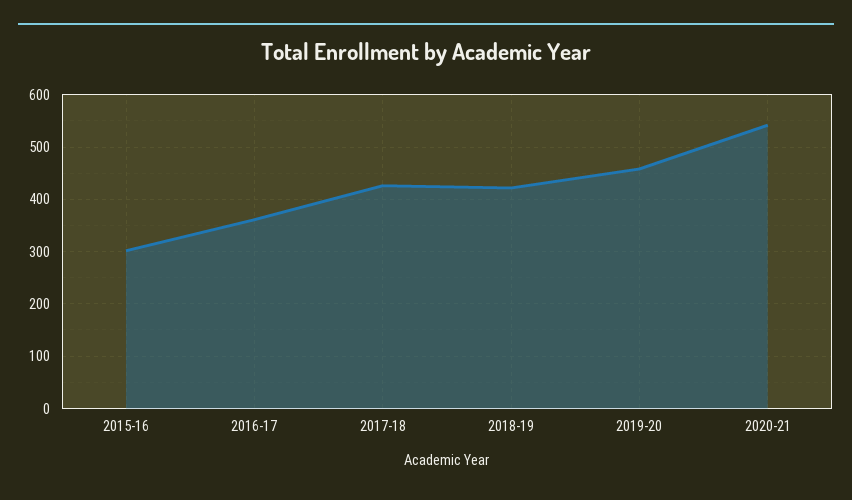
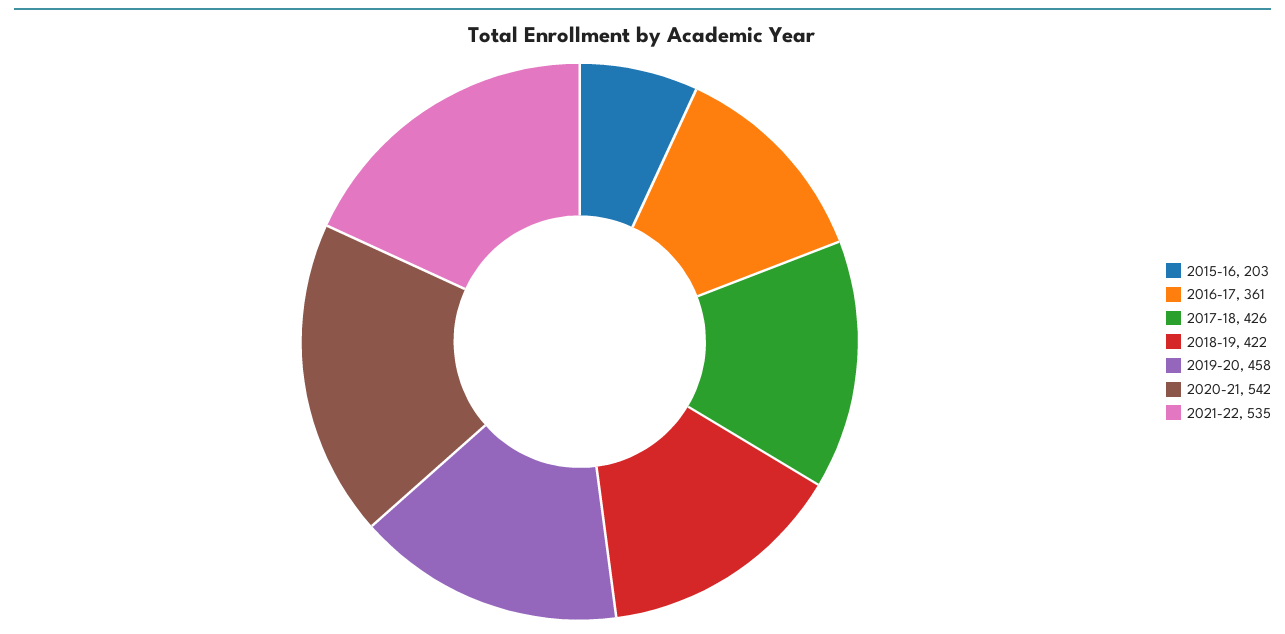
2015-16: 300 -> 203
2021-22: none -> 535

